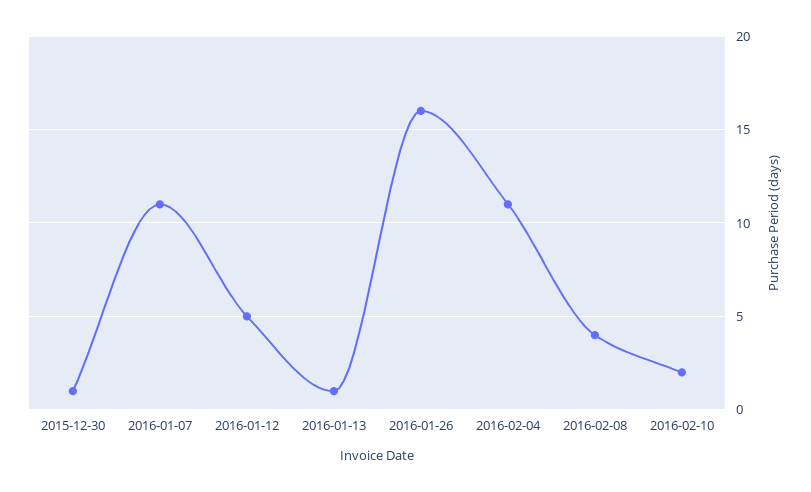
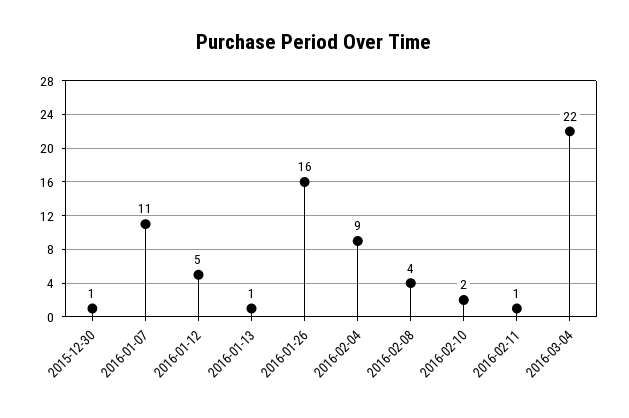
2016-02-04: 11 -> 9
2016-02-11: none -> 1
2016-03-04: none -> 22

